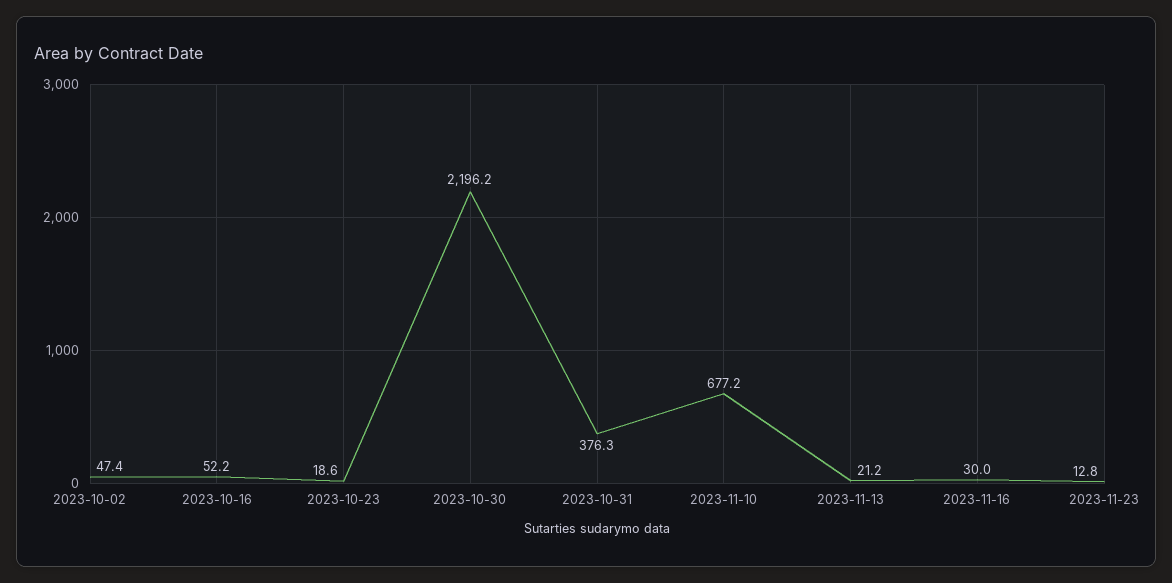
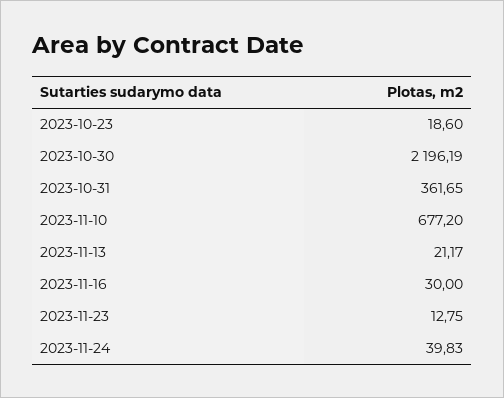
2023-10-02: 47.4 -> none
2023-10-16: 52.2 -> none
2023-10-31: 376.3 -> 361.65
2023-11-24: none -> 39.83

